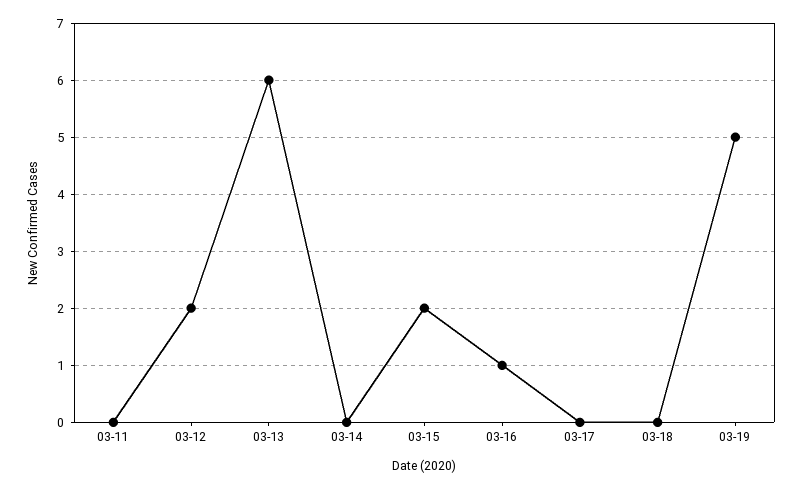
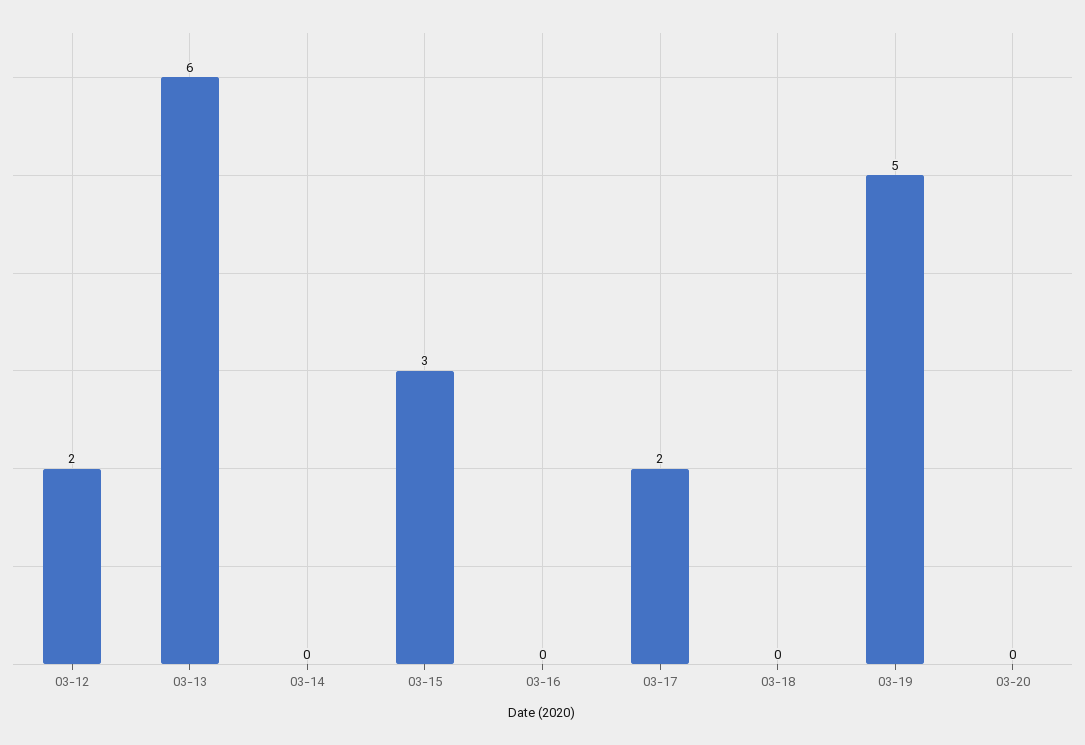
03-11: 0 -> none
03-15: 2 -> 3
03-16: 1 -> 0
03-17: 0 -> 2
03-20: none -> 0

